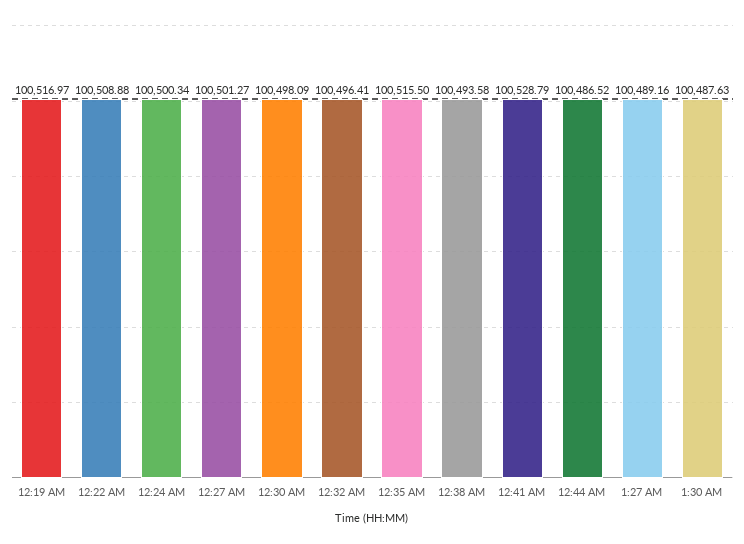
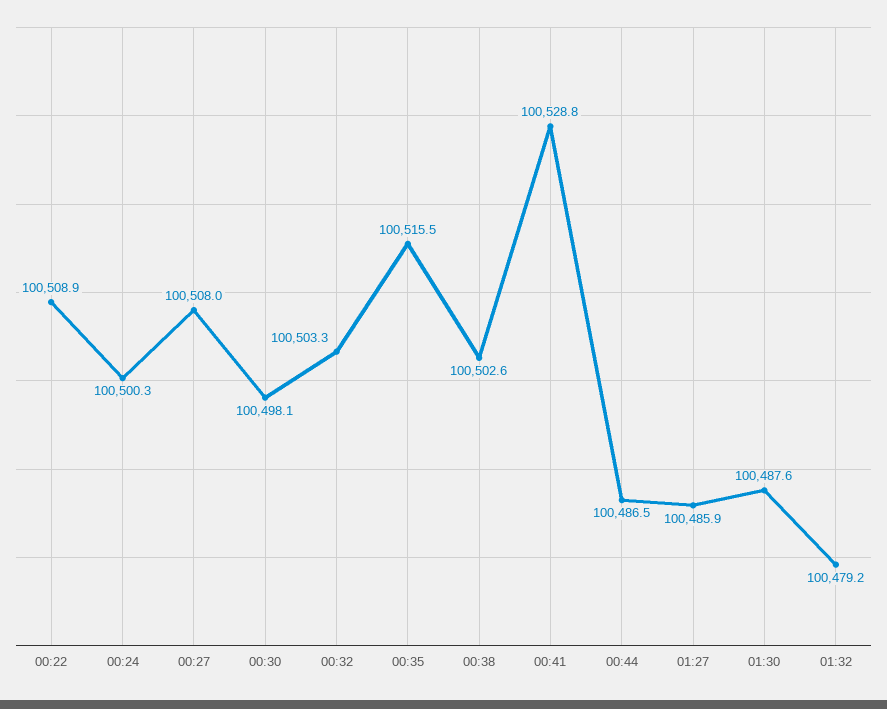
12:19 AM: 100516.97 -> none
12:27 AM: 100501.27 -> 100508
12:32 AM: 100496.41 -> 100503.3
12:38 AM: 100493.58 -> 100502.6
1:27 AM: 100489.16 -> 100485.9
01:32: none -> 100479.2

